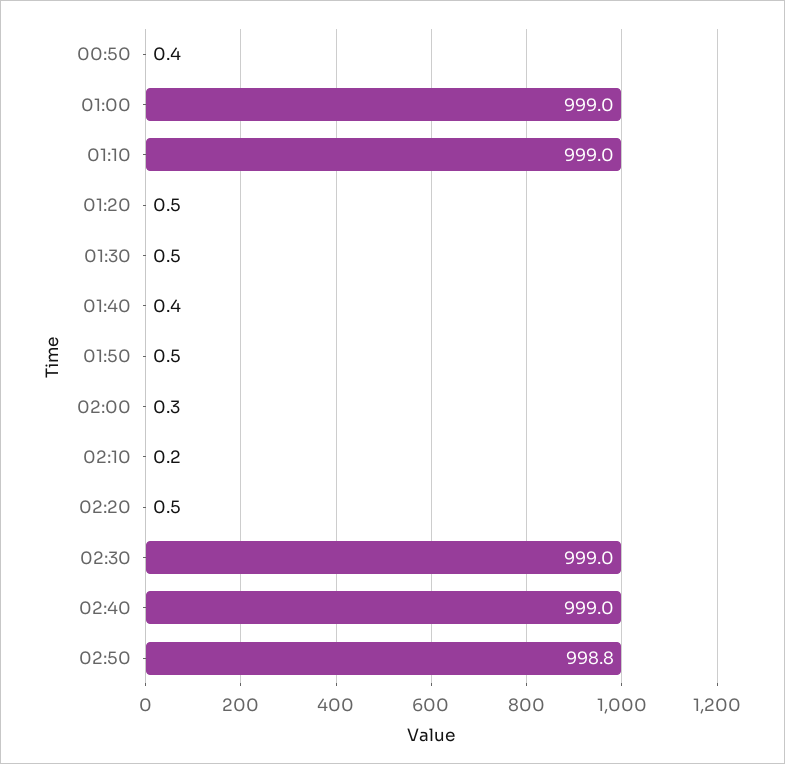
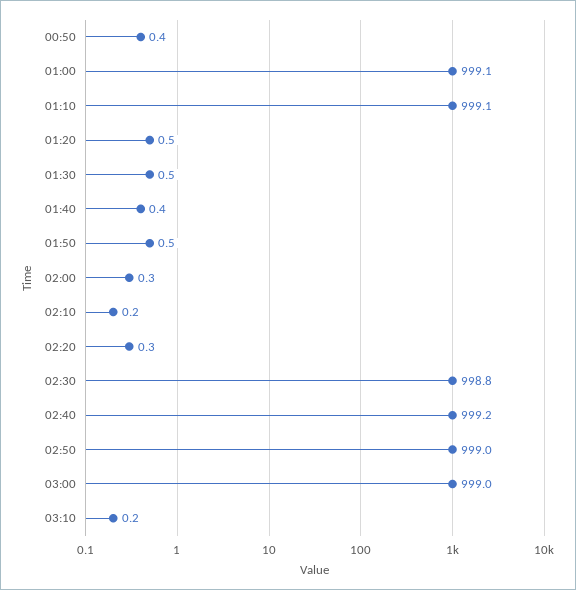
01:00: 999 -> 999.1
01:10: 999 -> 999.1
02:20: 0.5 -> 0.3
02:30: 999 -> 998.8
02:40: 999 -> 999.2
02:50: 998.8 -> 999
03:00: none -> 999
03:10: none -> 0.2

